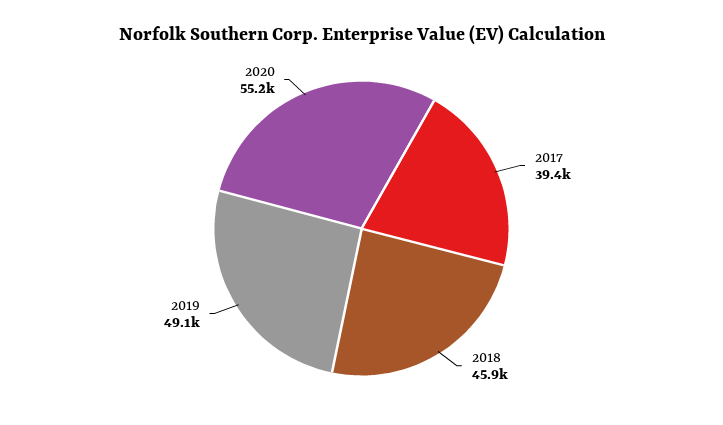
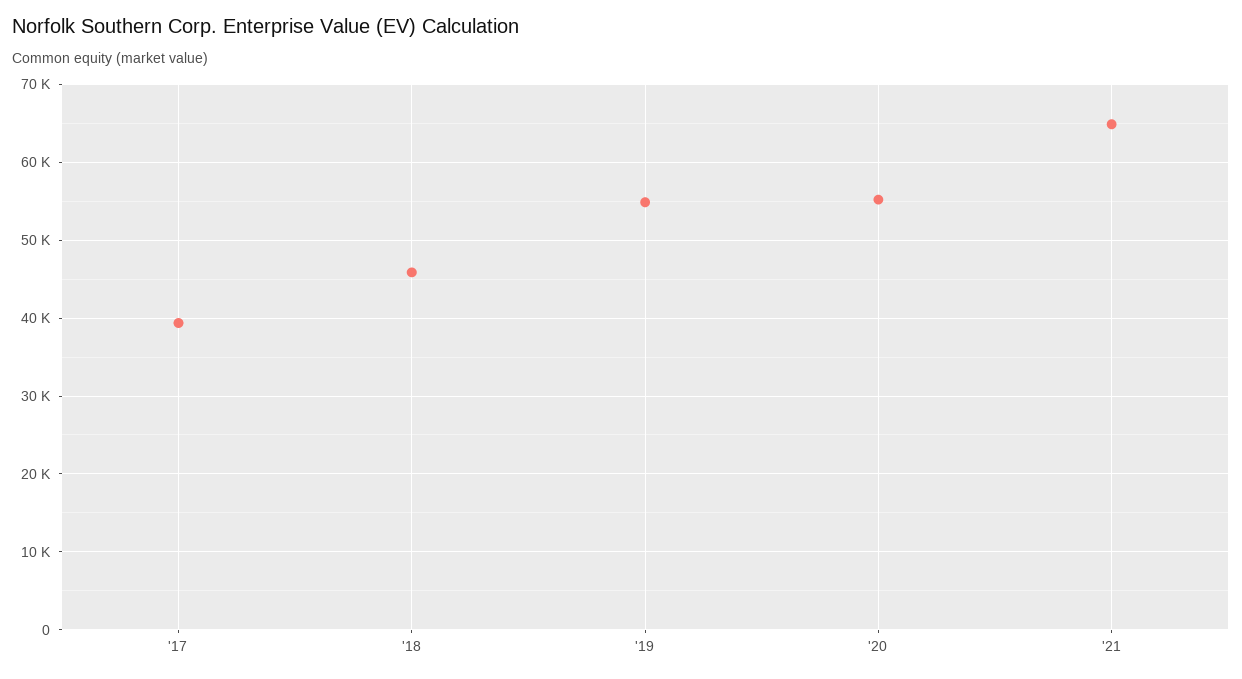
2019: 49100 -> 55000
'21: none -> 65000

